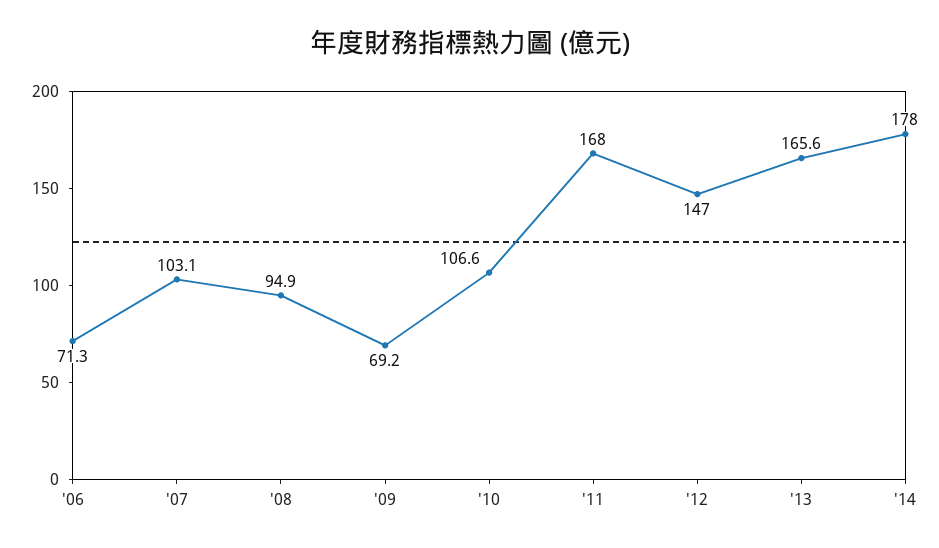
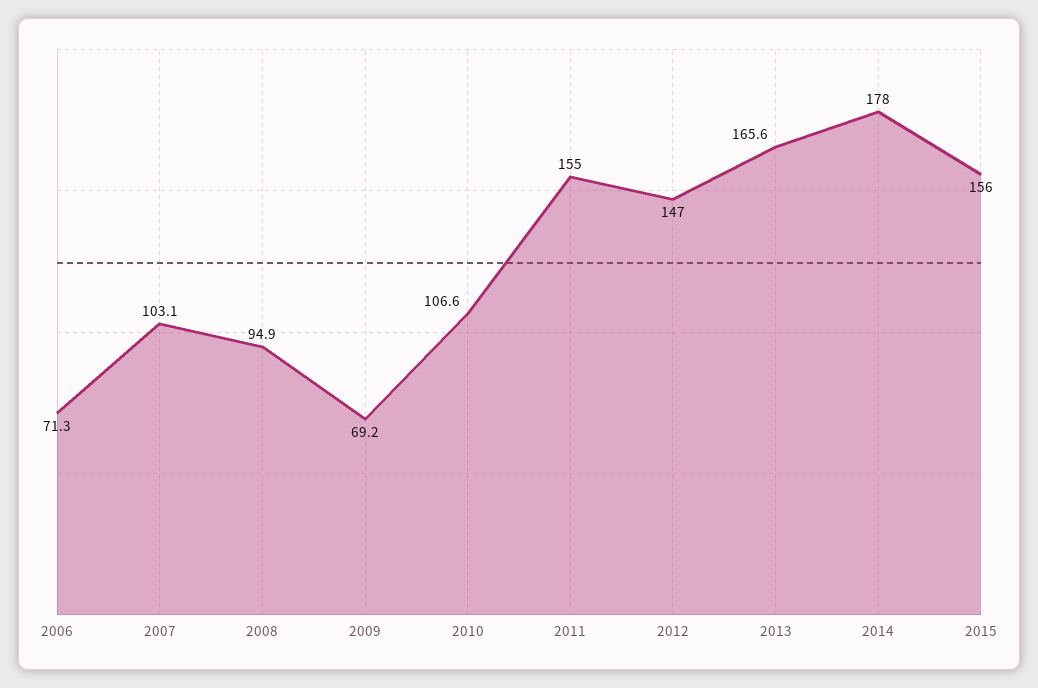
'11: 168 -> 155
2015: none -> 156

